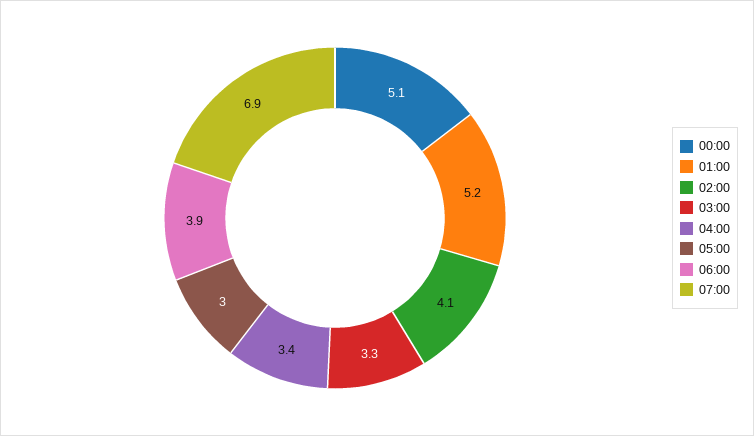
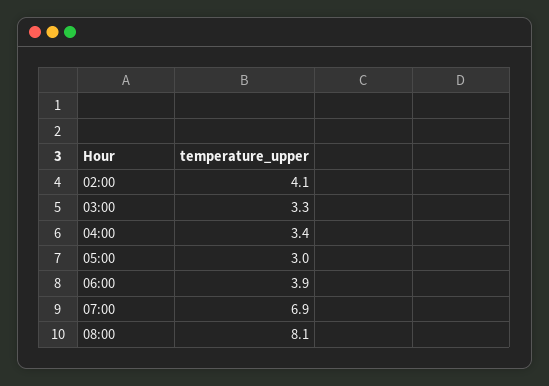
00:00: 5.1 -> none
01:00: 5.2 -> none
08:00: none -> 8.1

